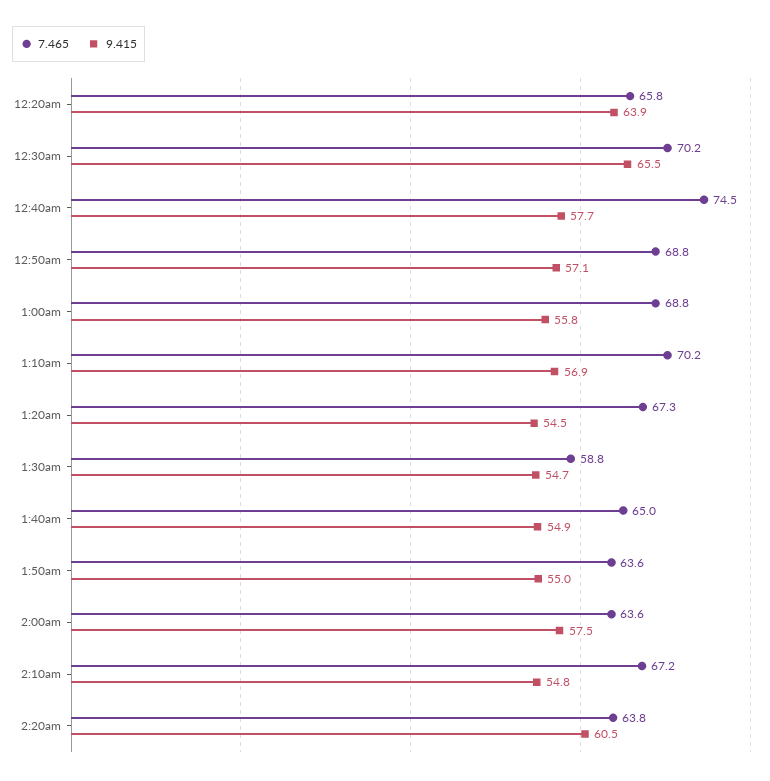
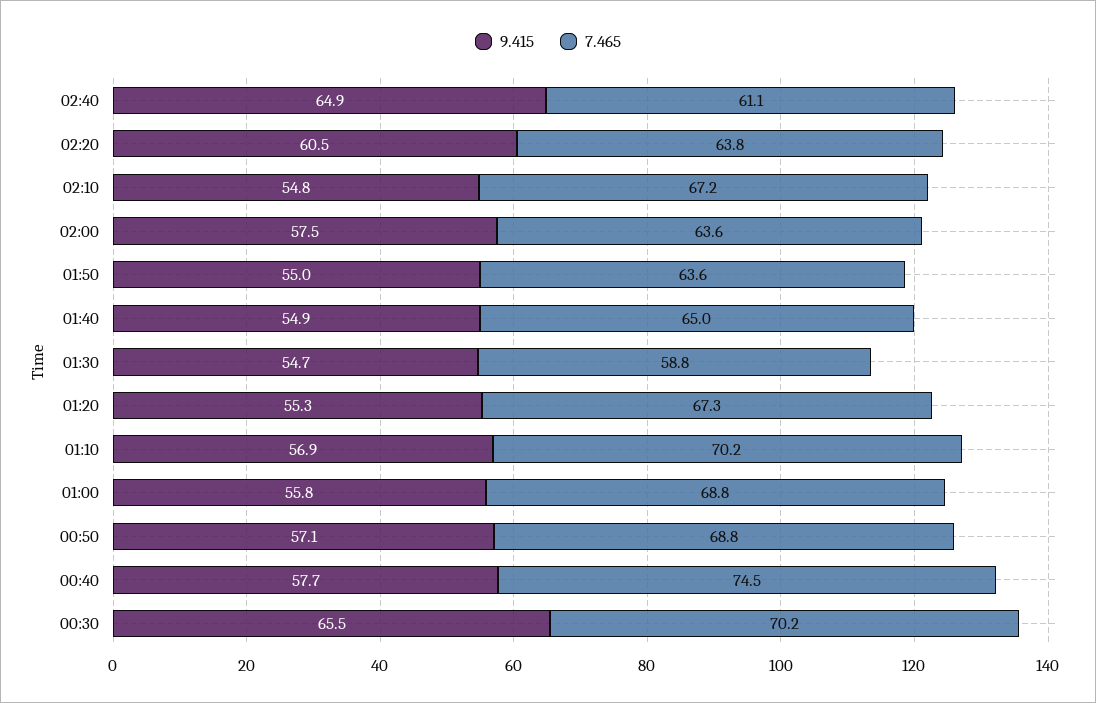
7.465, 12:20am: 65.8 -> none
9.415, 12:20am: 63.9 -> none
9.415, 1:20am: 54.5 -> 55.3
9.415, 02:40: none -> 64.9
7.465, 02:40: none -> 61.1

